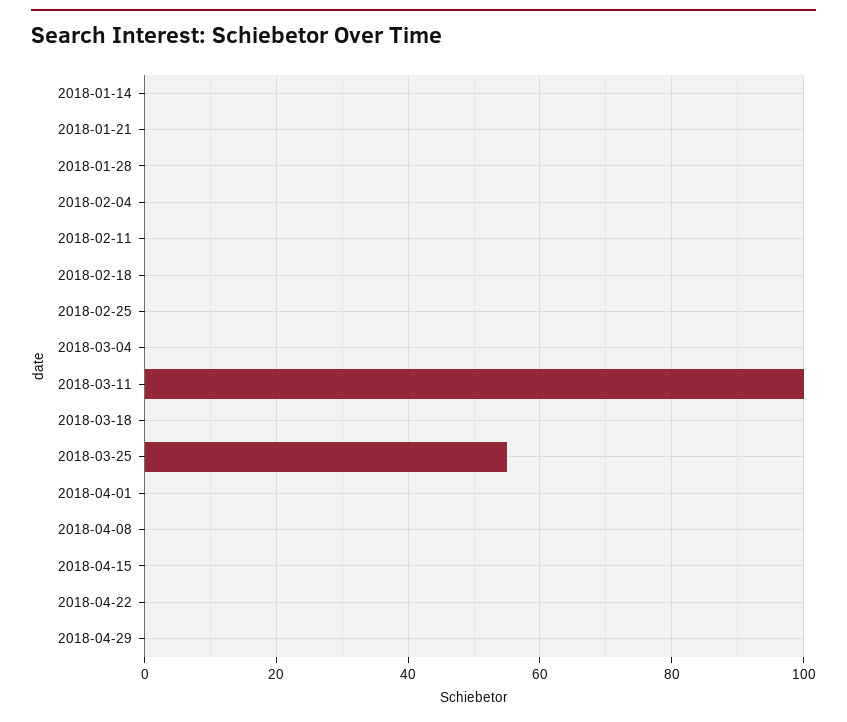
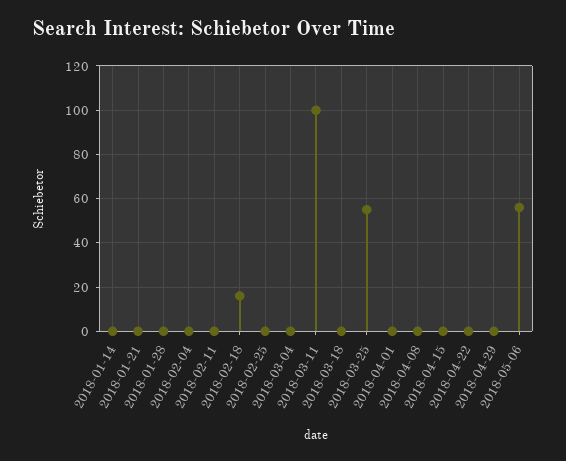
2018-02-18: 0 -> 15
2018-05-06: none -> 55

